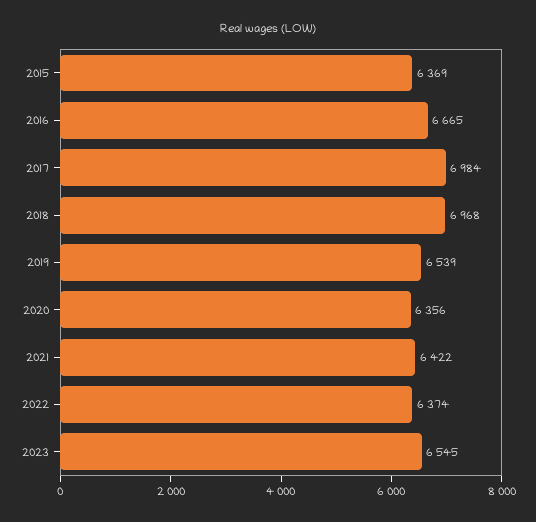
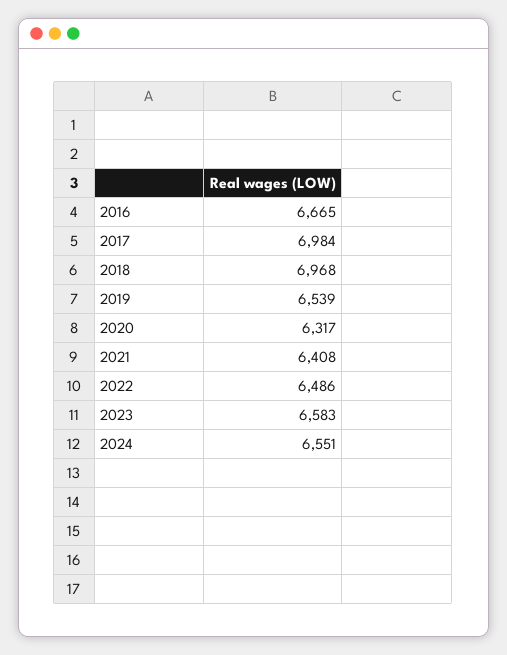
2015: 6369 -> none
2020: 6356 -> 6317
2021: 6422 -> 6408
2022: 6374 -> 6486
2023: 6545 -> 6583
2024: none -> 6551

